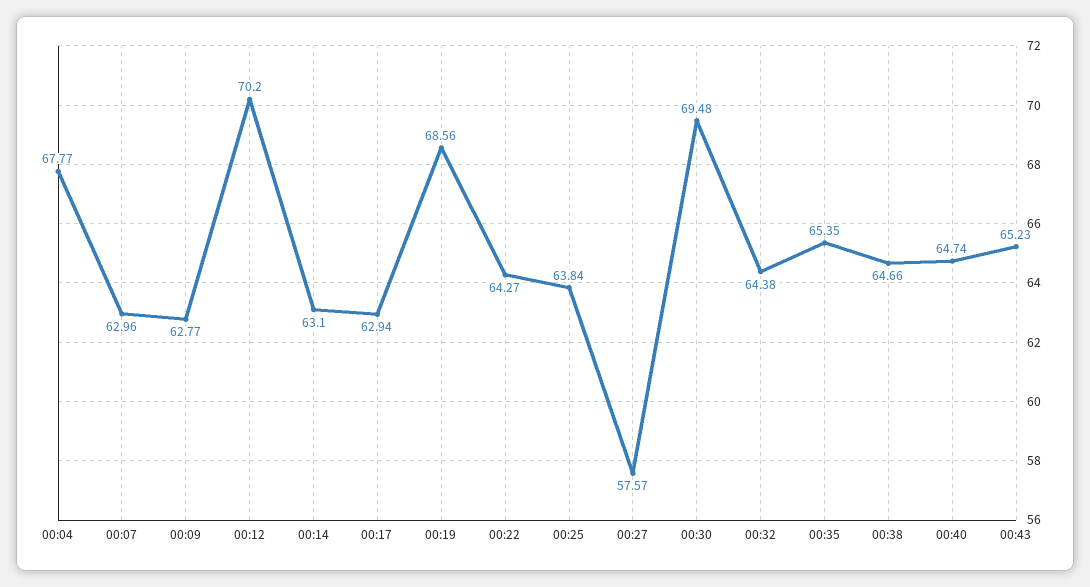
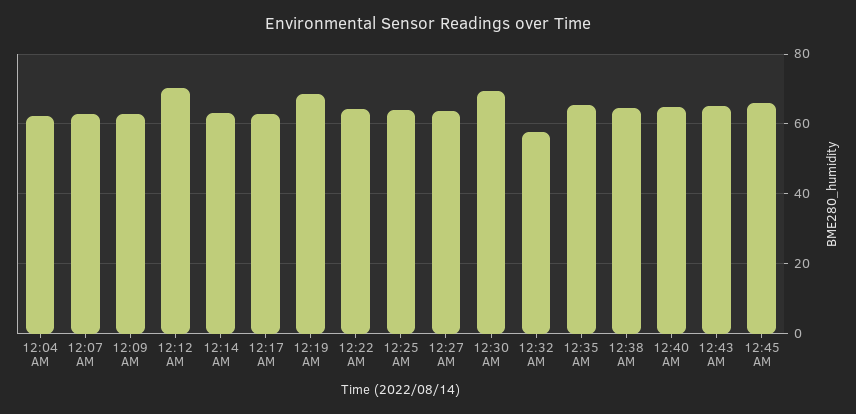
00:04: 67.77 -> 62
00:27: 57.57 -> 64
00:32: 64.38 -> 58
12:45 AM: none -> 66

